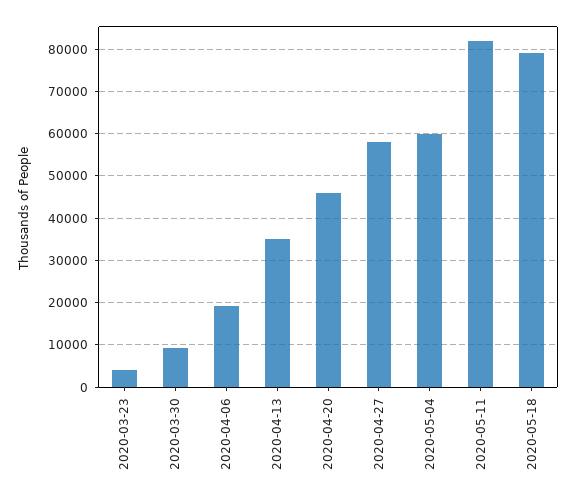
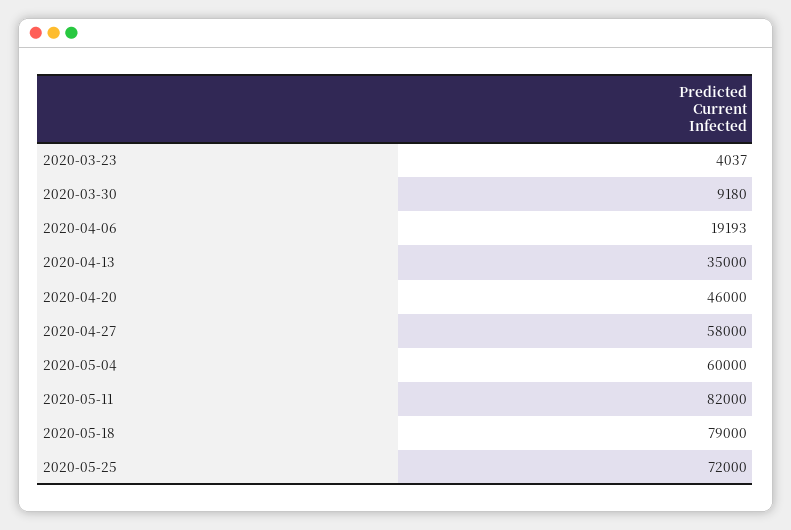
2020-05-25: none -> 72000

